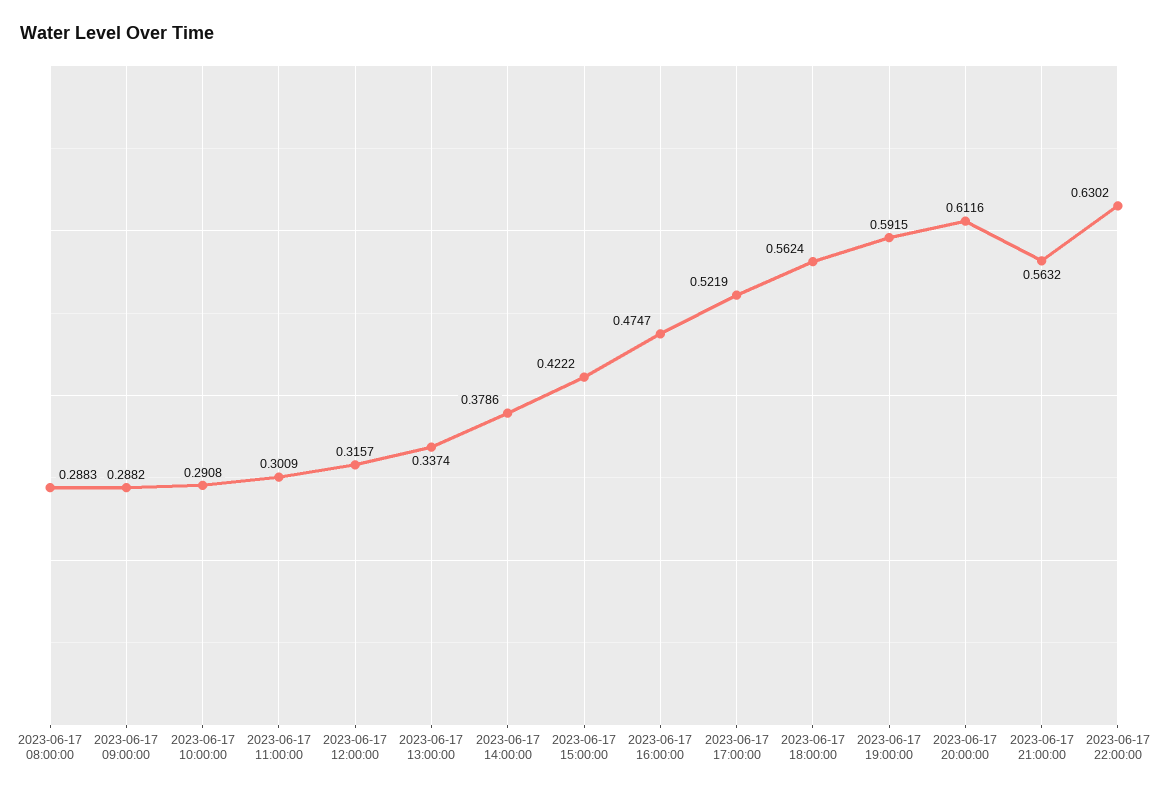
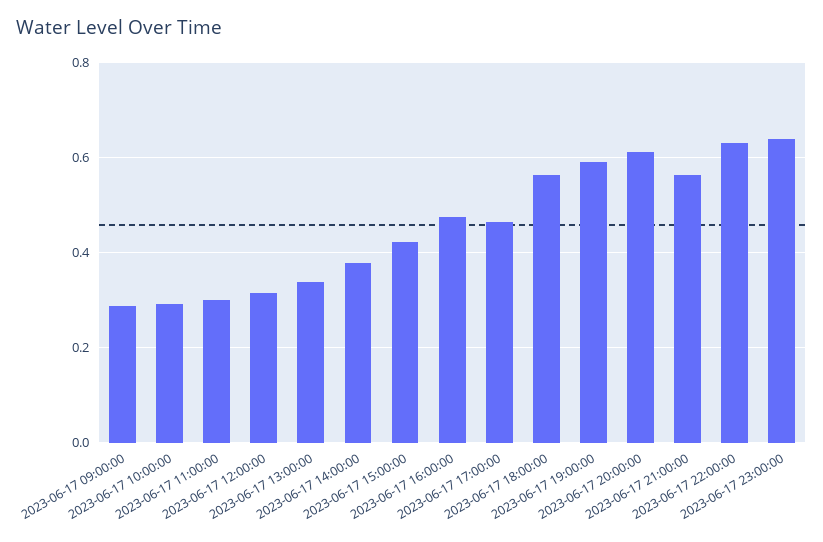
2023-06-17 08:00:00: 0.2883 -> none
2023-06-17 17:00:00: 0.5219 -> 0.46
2023-06-17 23:00:00: none -> 0.64

